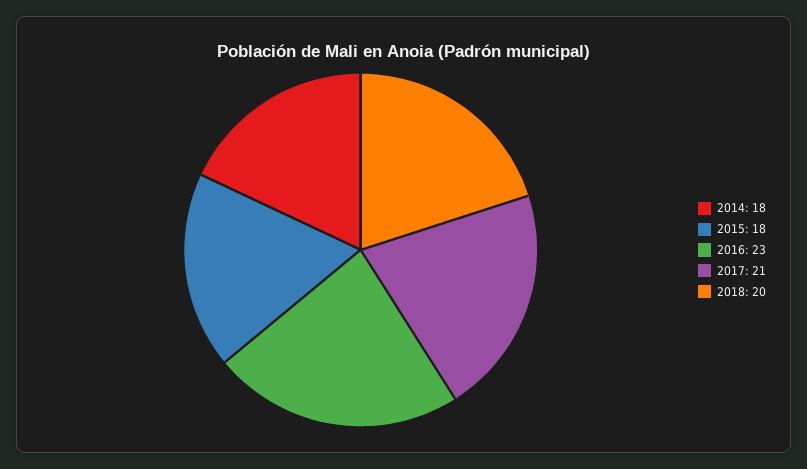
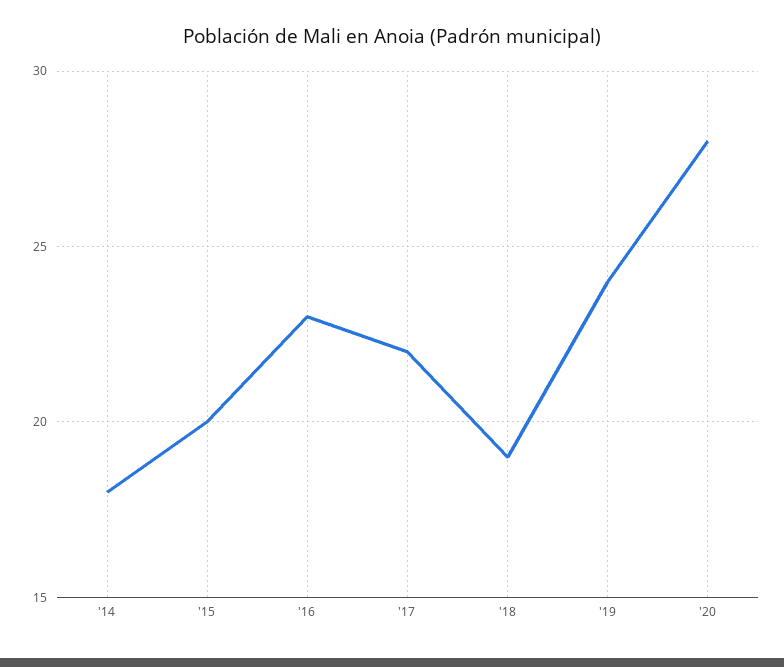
2015: 18 -> 20
2017: 21 -> 22
2018: 20 -> 19
'19: none -> 24
'20: none -> 28

